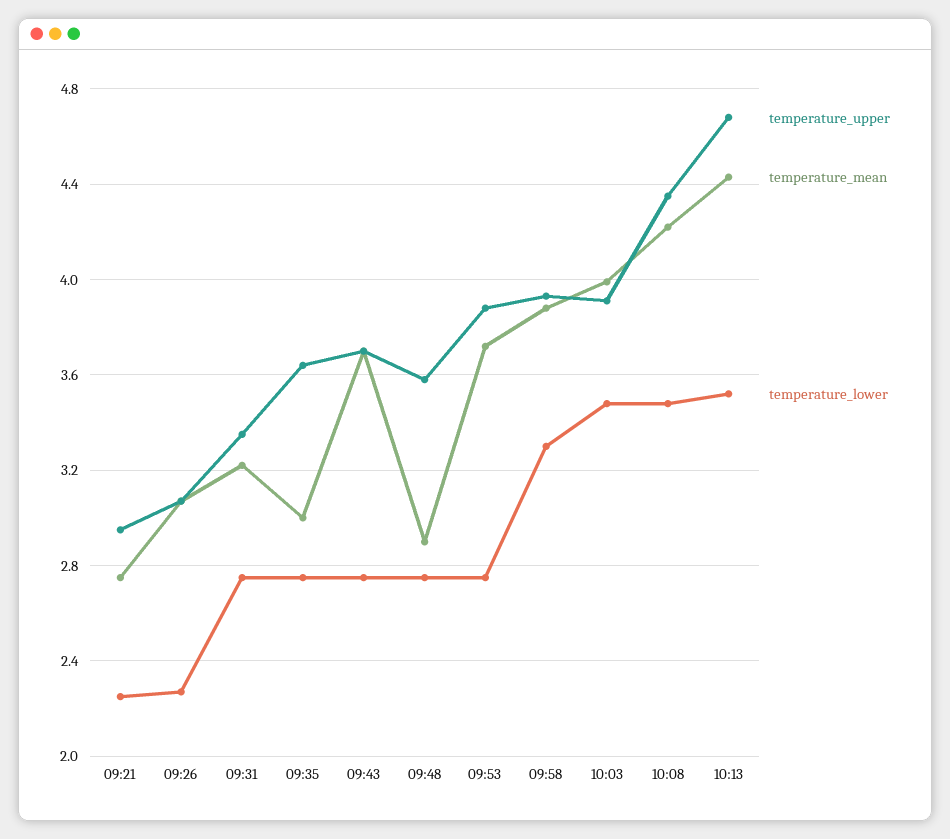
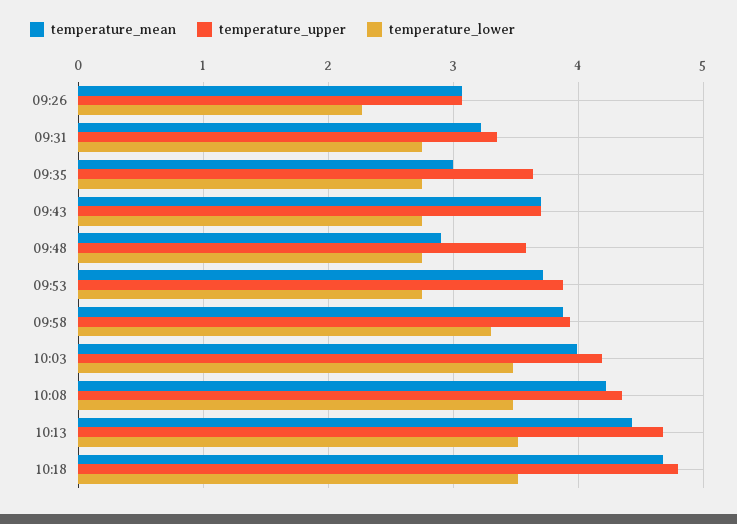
temperature_upper, 09:21: 2.95 -> none
temperature_mean, 09:21: 2.75 -> none
temperature_lower, 09:21: 2.25 -> none
temperature_upper, 10:03: 3.9 -> 4.2
temperature_mean, 10:18: none -> 4.7
temperature_upper, 10:18: none -> 4.8
temperature_lower, 10:18: none -> 3.5

